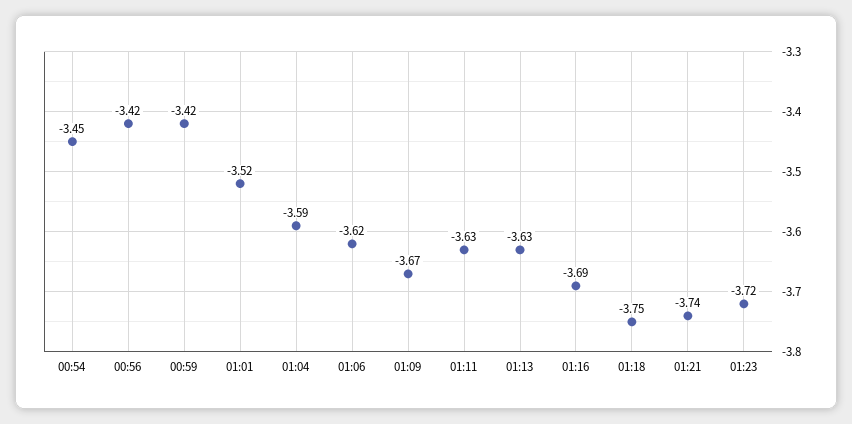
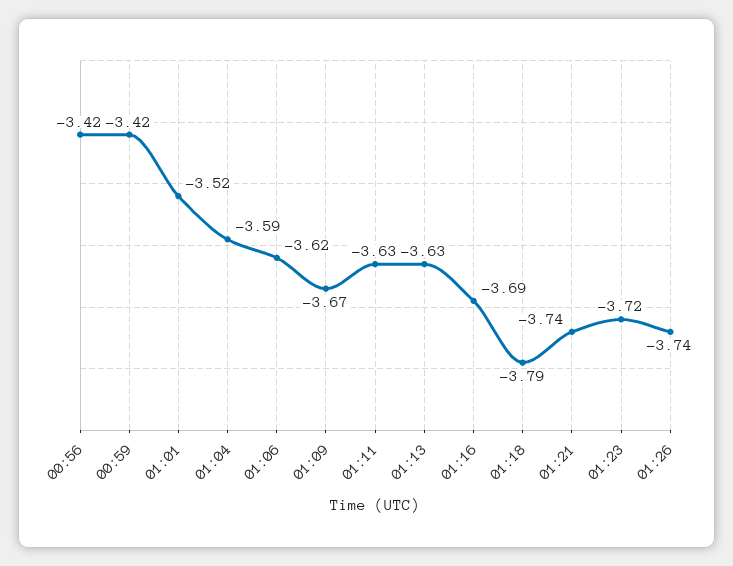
00:54: -3.45 -> none
01:18: -3.75 -> -3.79
01:26: none -> -3.74

